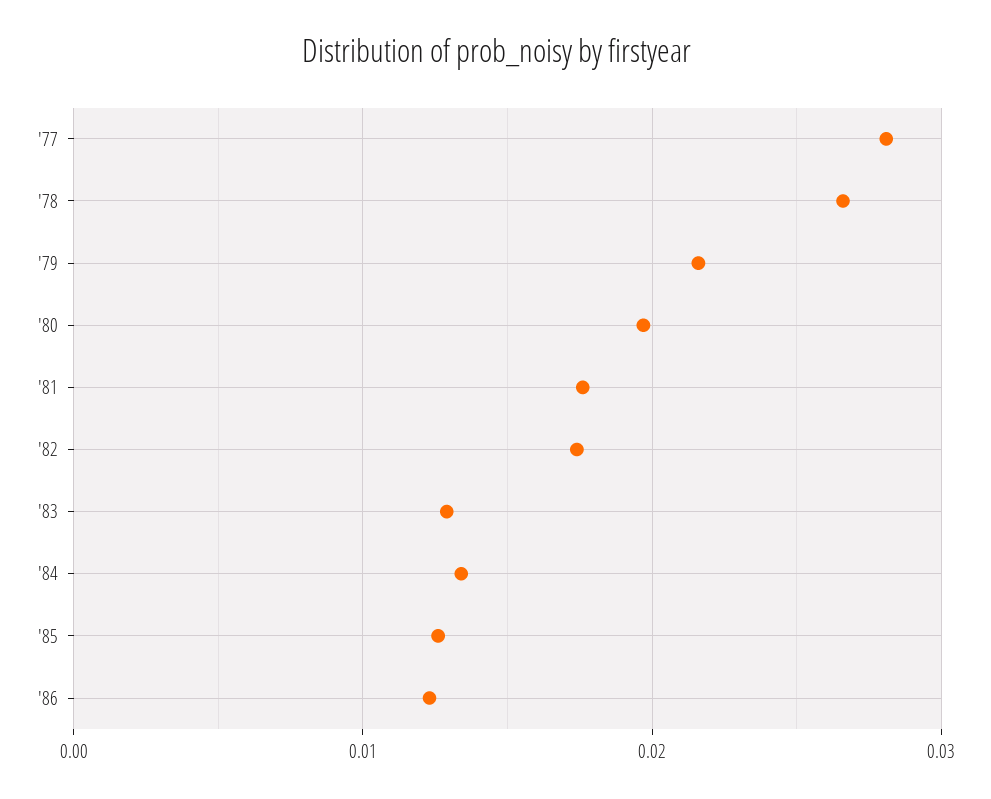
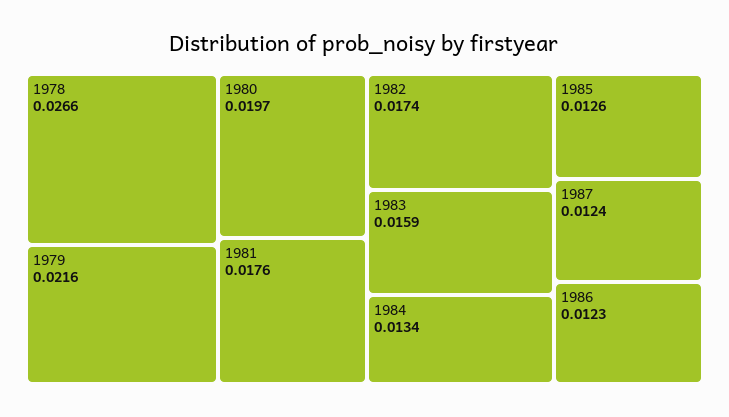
'77: 0.028 -> none
'83: 0.013 -> 0.0159
1987: none -> 0.0124

